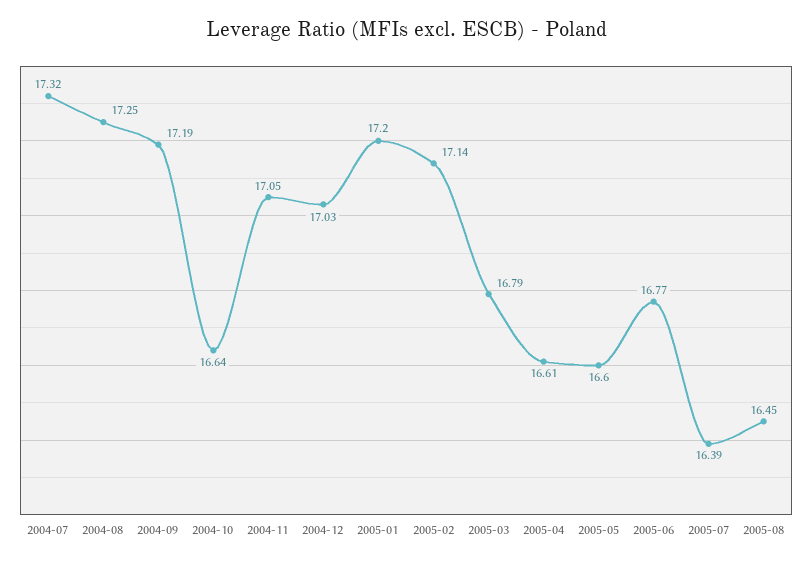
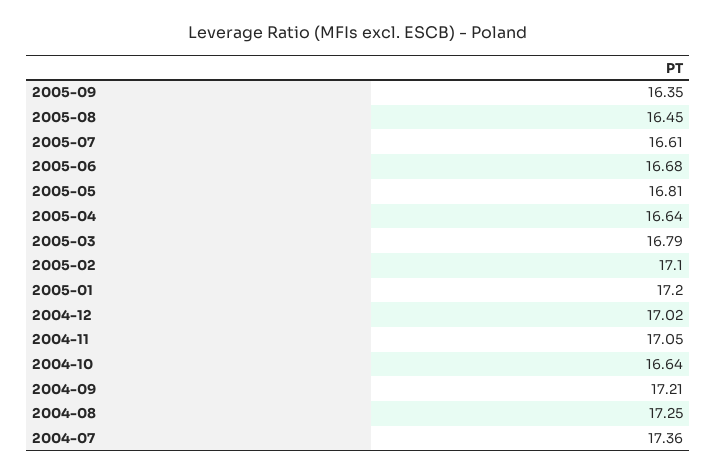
2004-07: 17.32 -> 17.36
2004-09: 17.19 -> 17.21
2004-12: 17.03 -> 17.02
2005-02: 17.14 -> 17.1
2005-04: 16.61 -> 16.64
2005-05: 16.6 -> 16.81
2005-06: 16.77 -> 16.68
2005-07: 16.39 -> 16.61
2005-09: none -> 16.35

